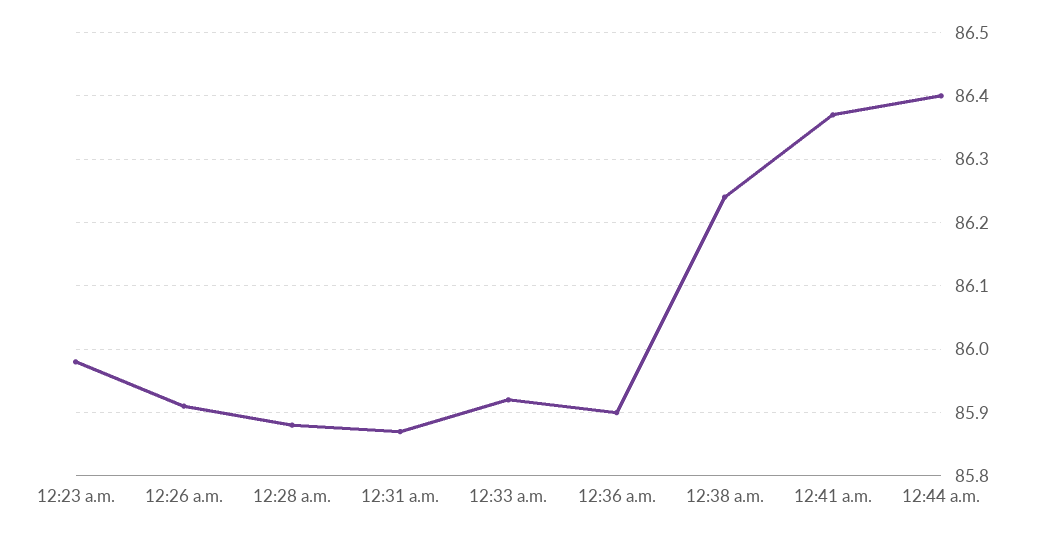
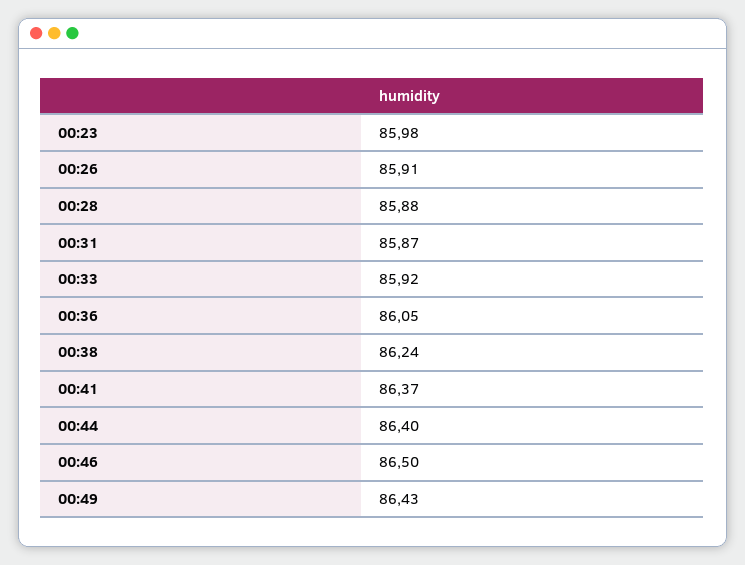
12:36 a.m.: 85.9 -> 86.05
00:46: none -> 86.5
00:49: none -> 86.43

